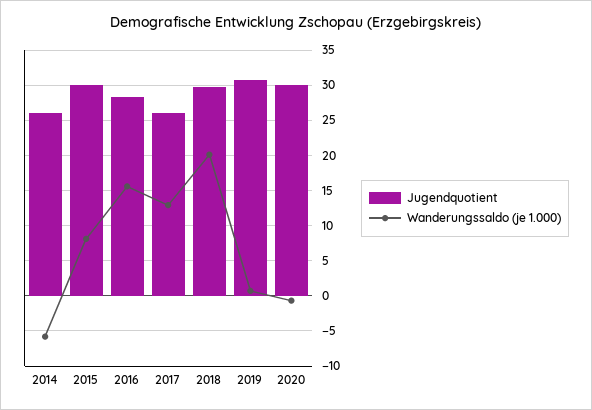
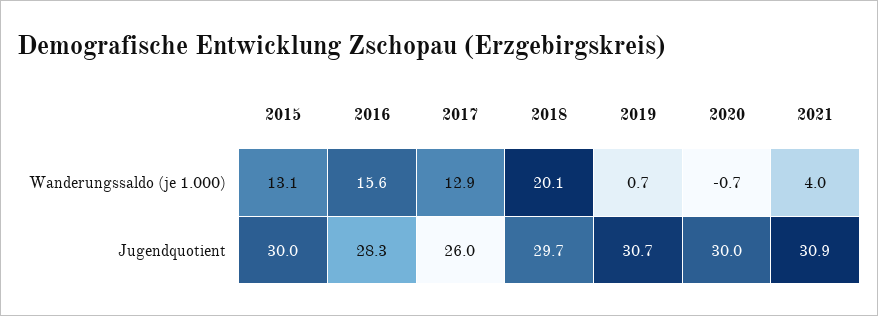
Jugendquotient, 2014: 26 -> none
Wanderungssaldo (je 1.000), 2014: -6 -> none
Wanderungssaldo (je 1.000), 2015: 8 -> 13.1
Wanderungssaldo (je 1.000), 2021: none -> 4
Jugendquotient, 2021: none -> 30.9

